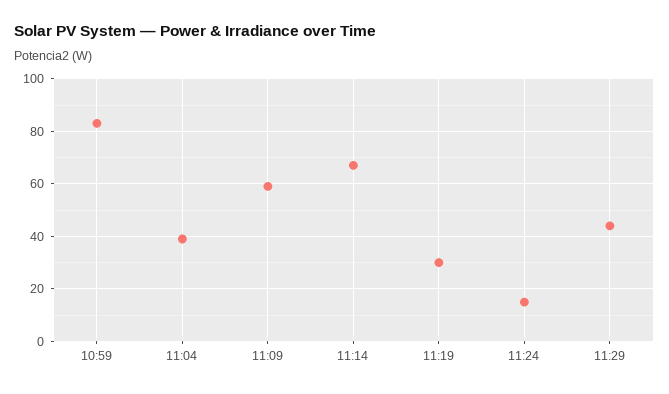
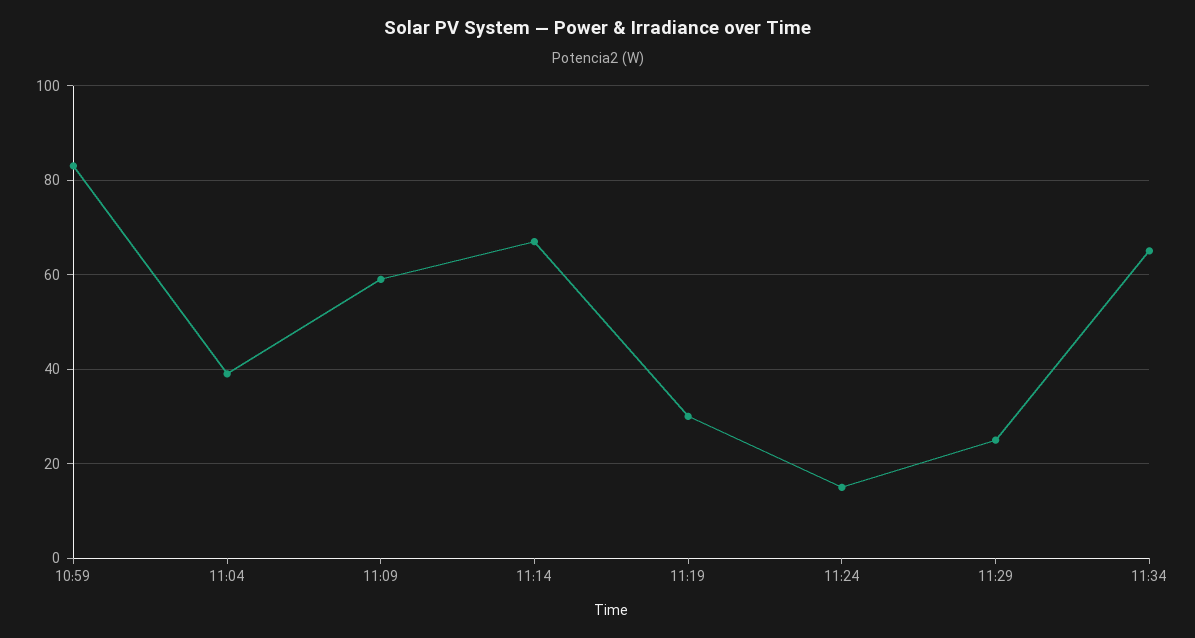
11:29: 45 -> 25
11:34: none -> 65

